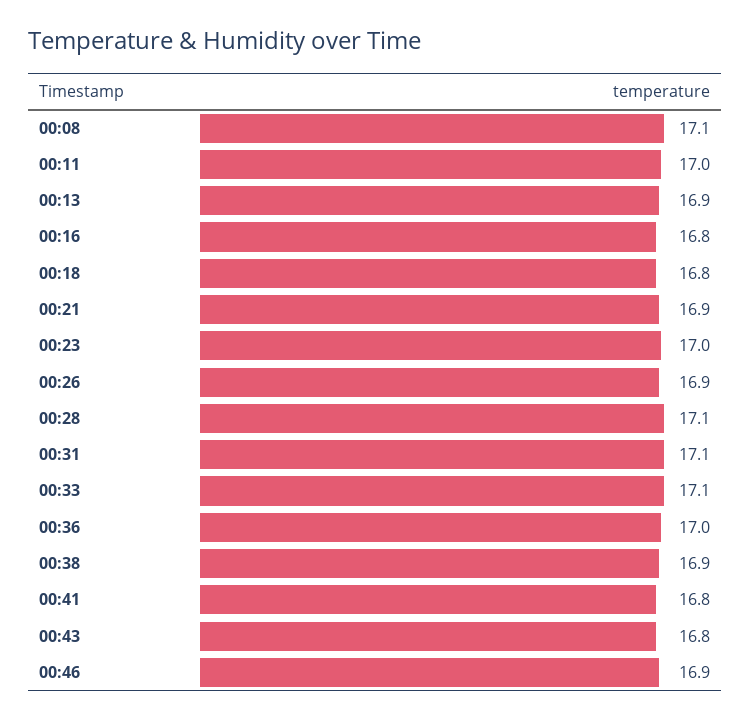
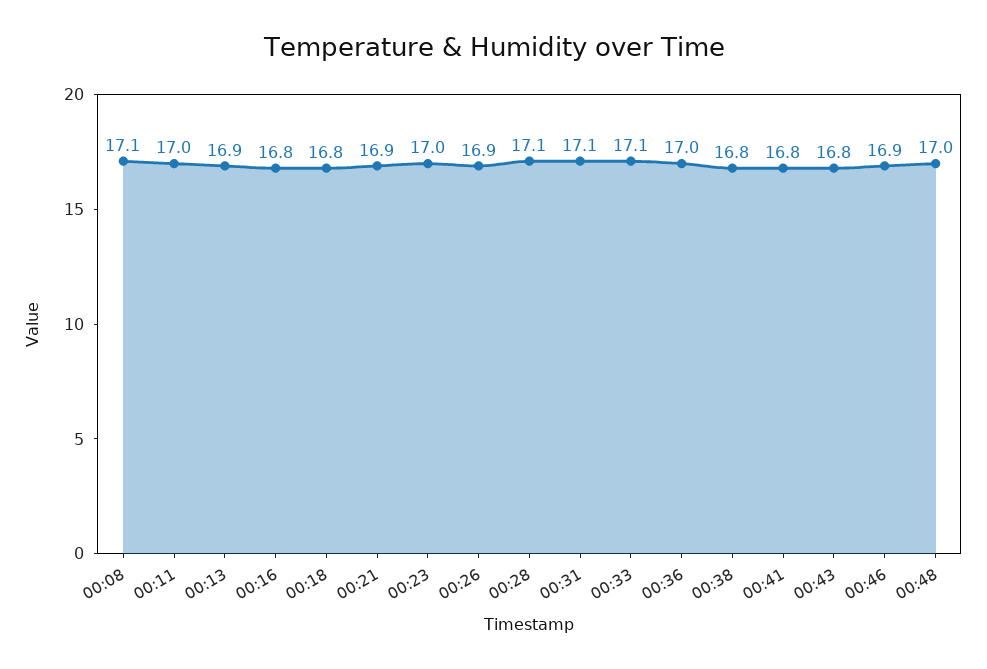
00:38: 16.9 -> 16.8
00:48: none -> 17

